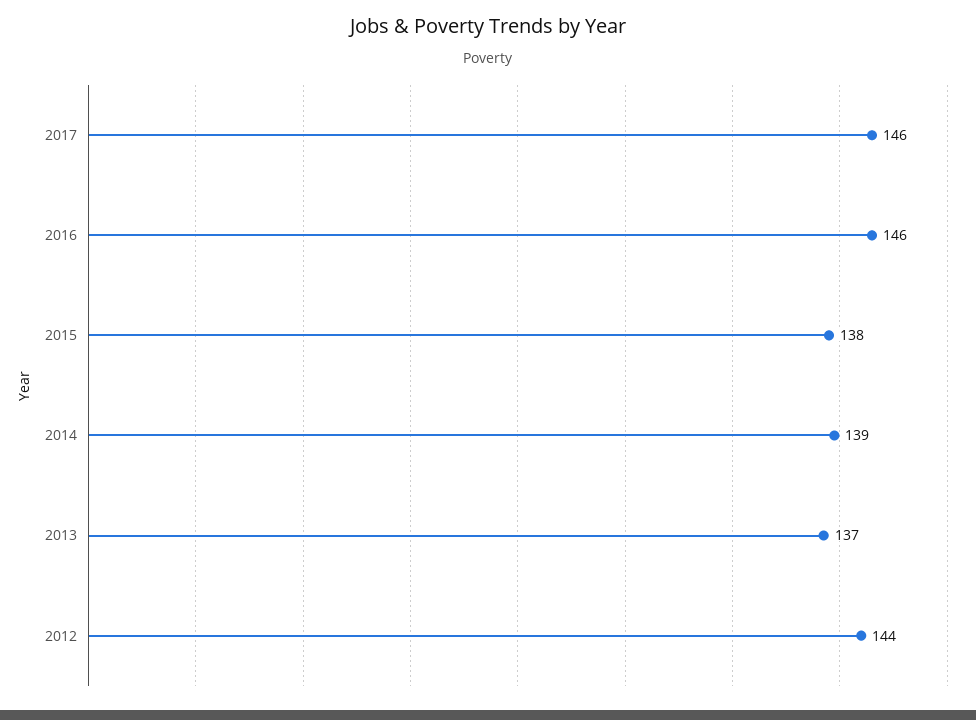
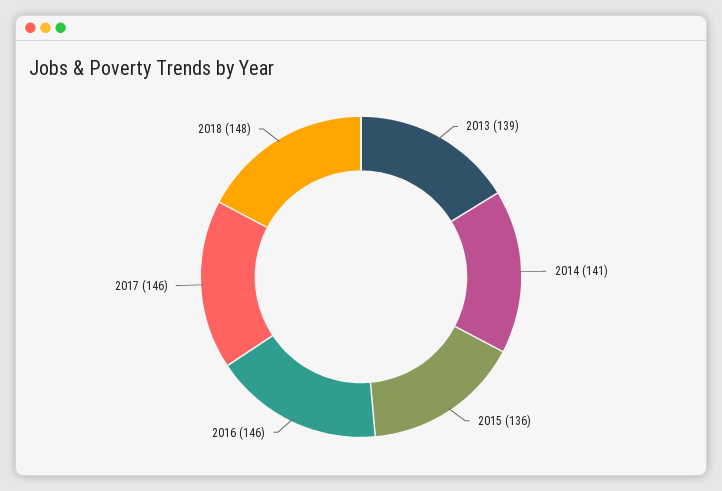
2015: 138 -> 136
2014: 139 -> 141
2013: 137 -> 139
2012: 144 -> none
2018: none -> 148

